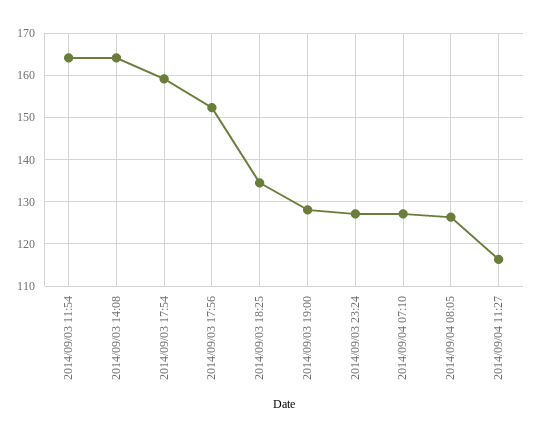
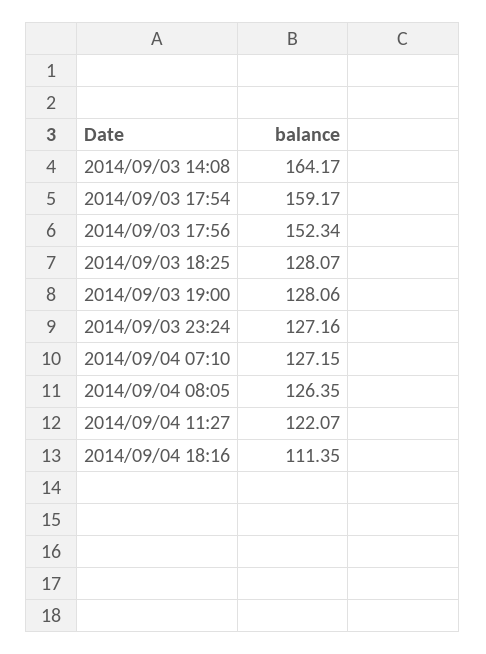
2014/09/03 11:54: 164 -> none
2014/09/03 18:25: 134 -> 128.07
2014/09/04 11:27: 116 -> 122.07
2014/09/04 18:16: none -> 111.35

